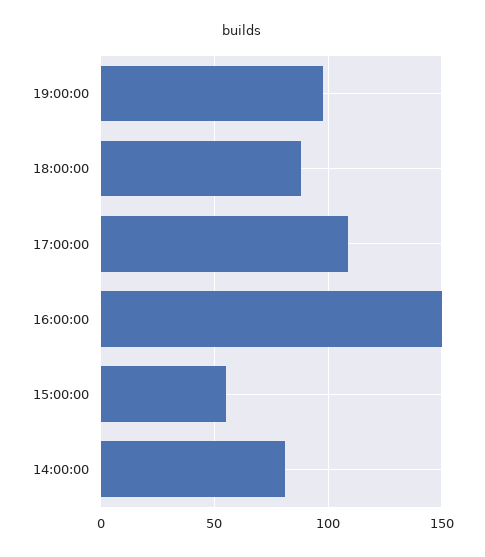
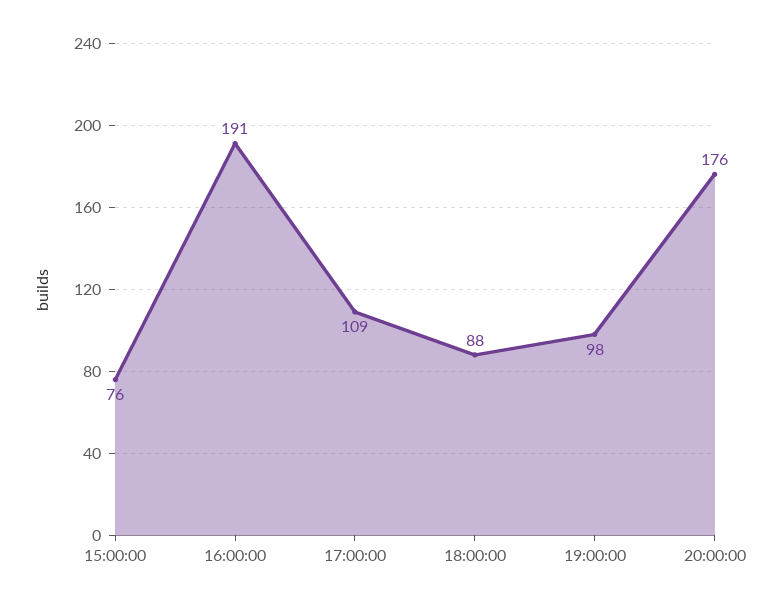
16:00:00: 150 -> 191
15:00:00: 55 -> 76
14:00:00: 80 -> none
20:00:00: none -> 176

